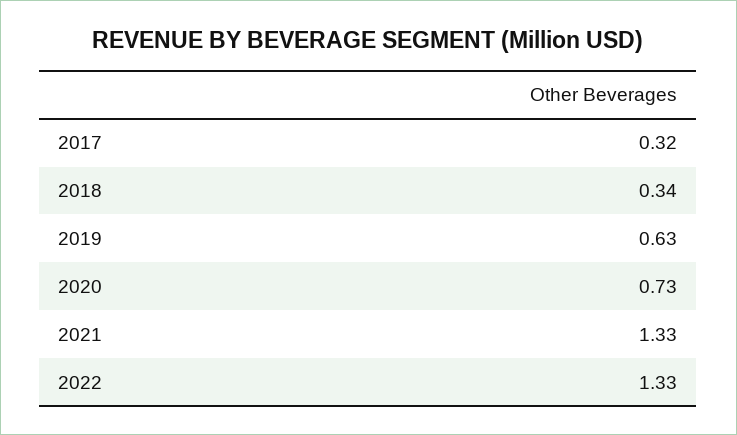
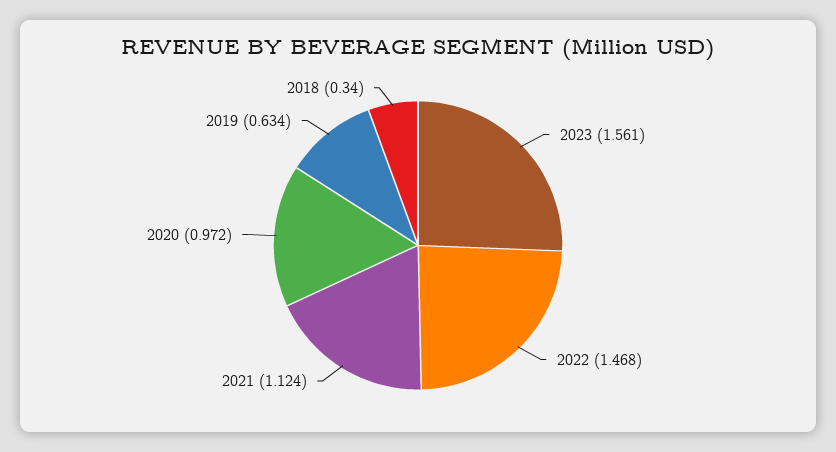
2017: 0.32 -> none
2020: 0.73 -> 0.972
2021: 1.33 -> 1.124
2022: 1.33 -> 1.468
2023: none -> 1.561

